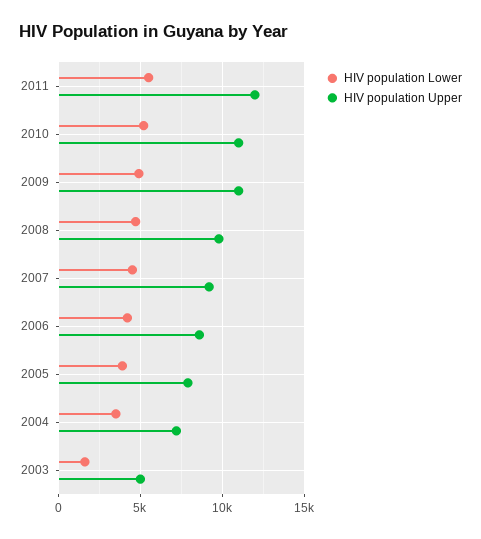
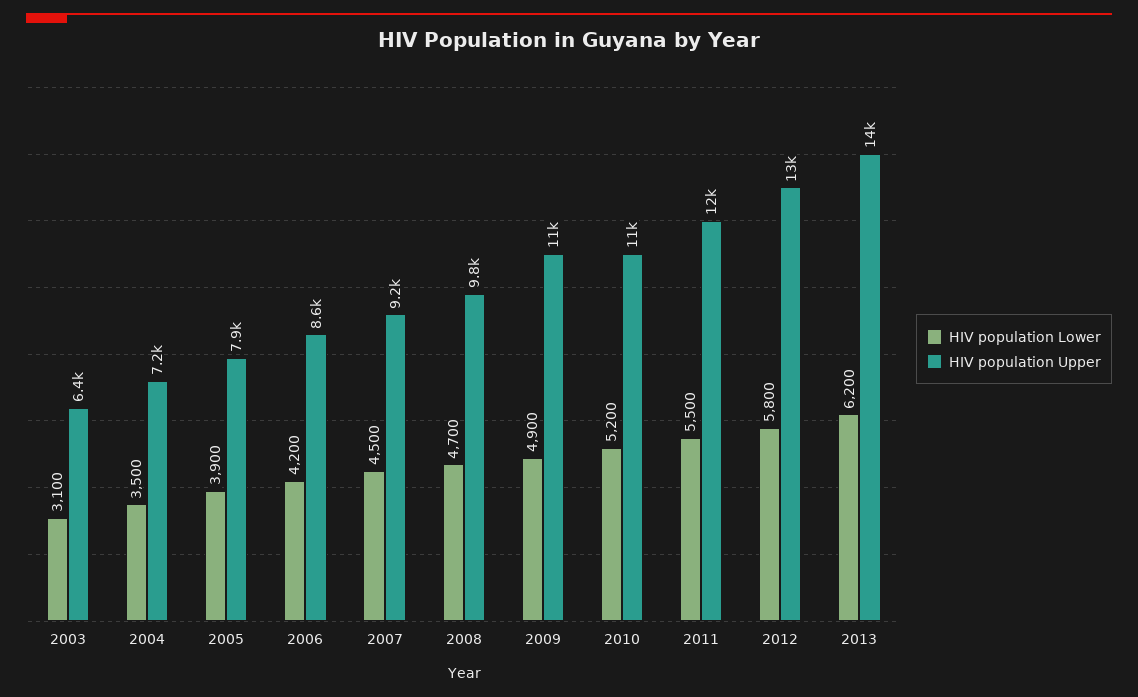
HIV population Lower, 2003: 1500 -> 3100
HIV population Upper, 2003: 5000 -> 6400
HIV population Lower, 2012: none -> 5800
HIV population Upper, 2012: none -> 13000
HIV population Lower, 2013: none -> 6200
HIV population Upper, 2013: none -> 14000

